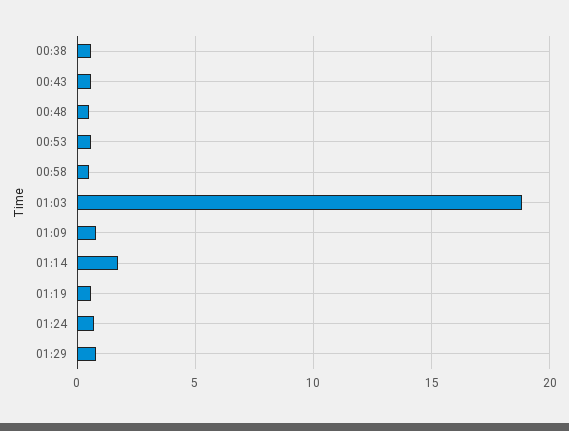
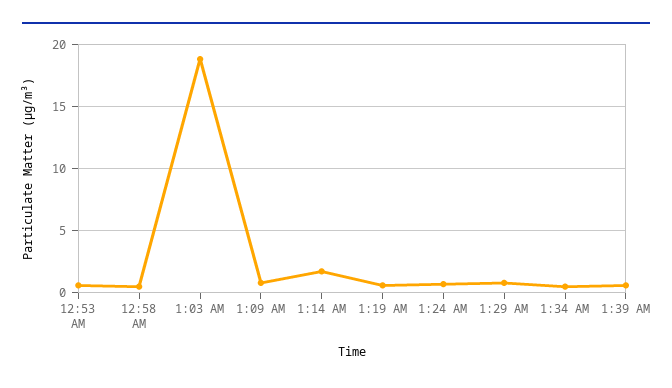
00:38: 0.5 -> none
00:43: 0.5 -> none
00:48: 0.5 -> none
1:34 AM: none -> 0.5
1:39 AM: none -> 0.5

